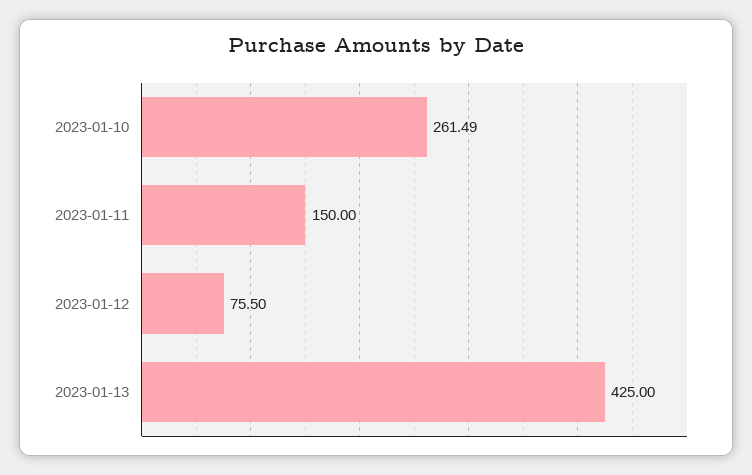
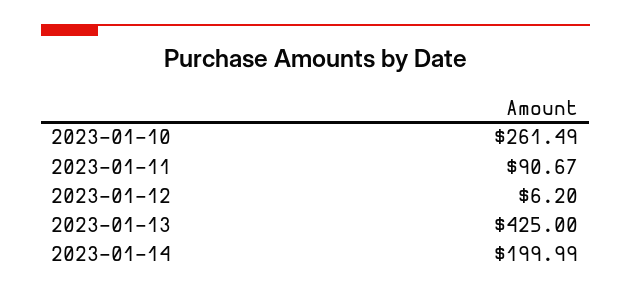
2023-01-11: 150 -> 90.67
2023-01-12: 75.5 -> 6.2
2023-01-14: none -> 199.99

